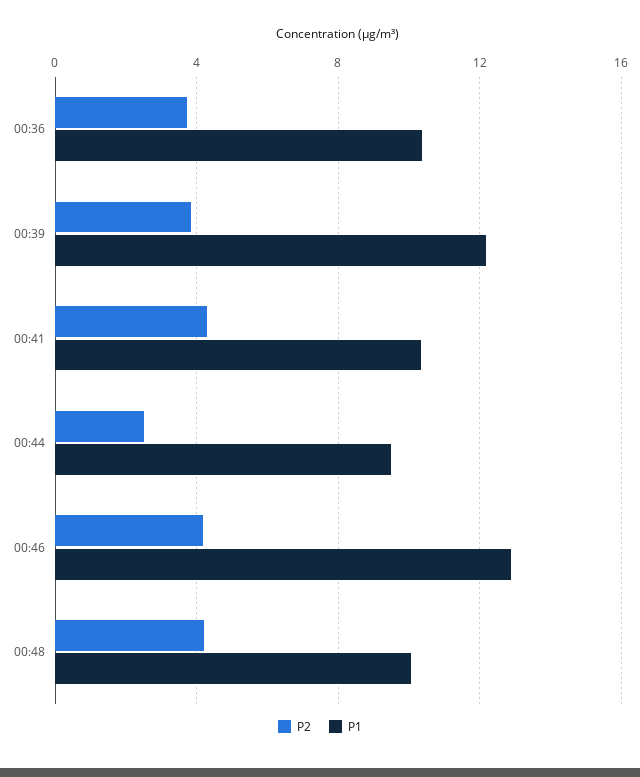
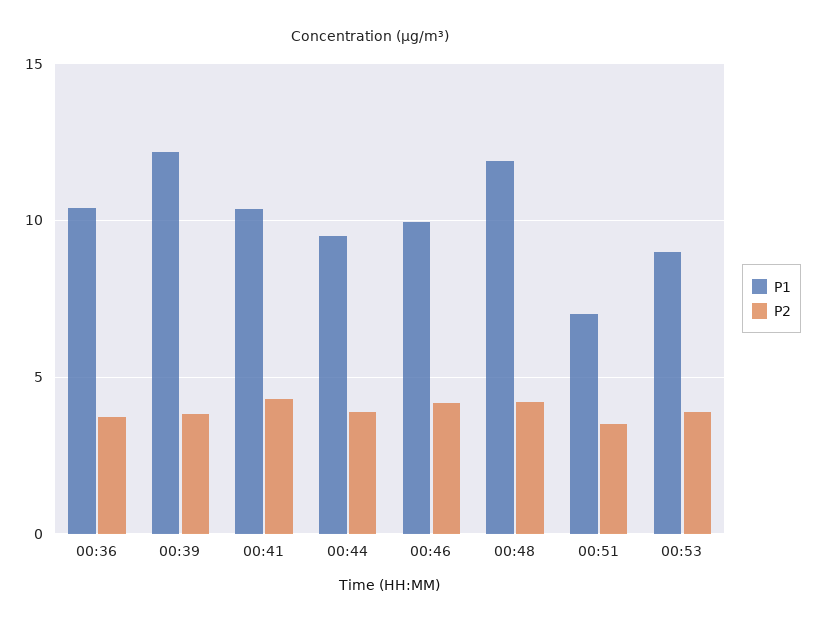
P2, 00:44: 2.5 -> 4
P1, 00:46: 13 -> 10
P1, 00:48: 10 -> 12
P1, 00:51: none -> 7
P2, 00:51: none -> 3.5
P1, 00:53: none -> 9
P2, 00:53: none -> 4

